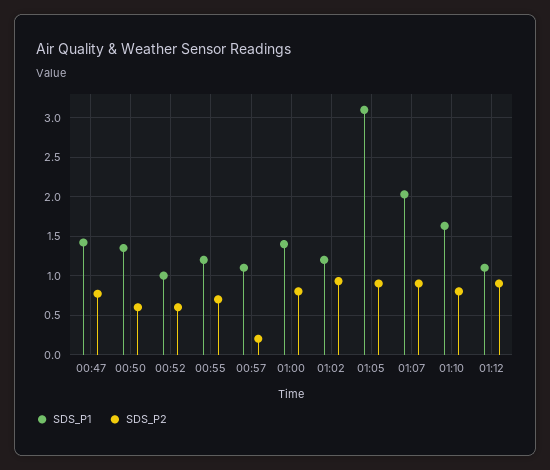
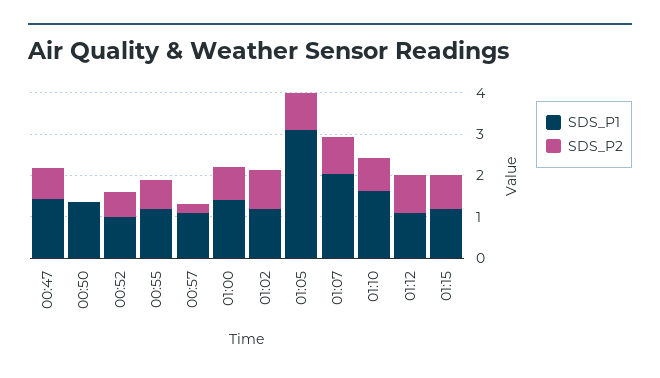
SDS_P2, 00:50: 0.6 -> 0
SDS_P1, 01:15: none -> 1.2
SDS_P2, 01:15: none -> 0.8

